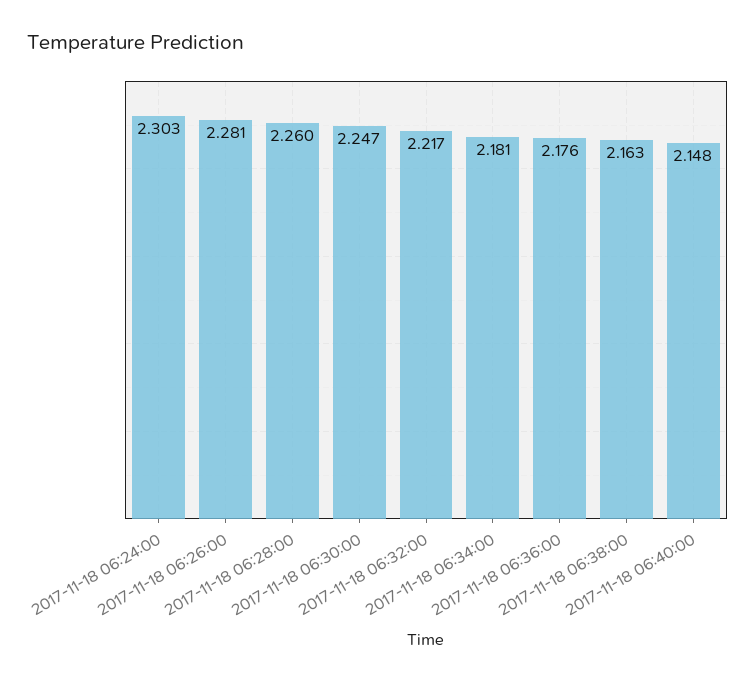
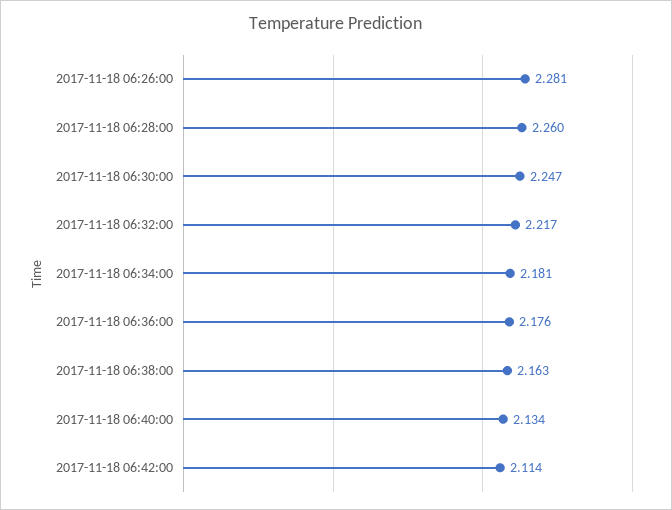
2017-11-18 06:24:00: 2.303 -> none
2017-11-18 06:40:00: 2.148 -> 2.134
2017-11-18 06:42:00: none -> 2.114

